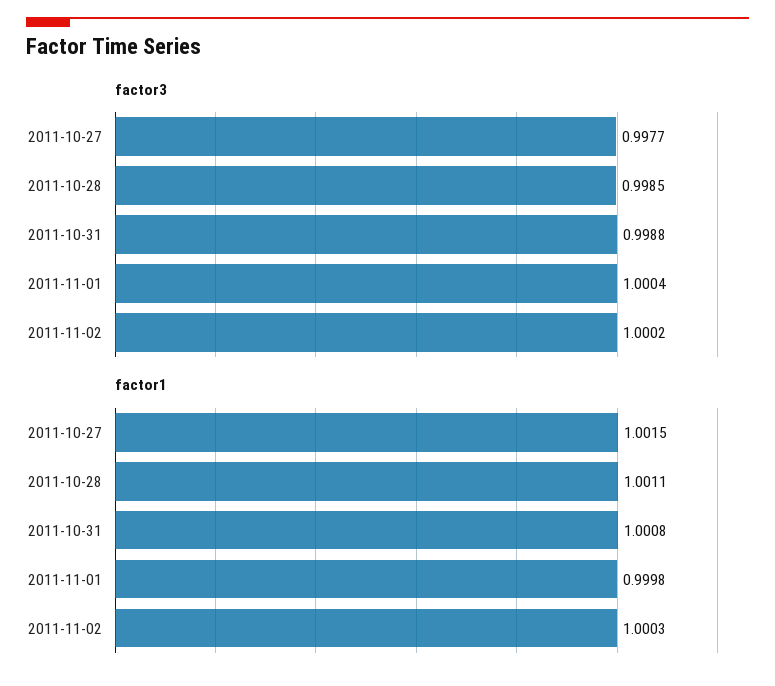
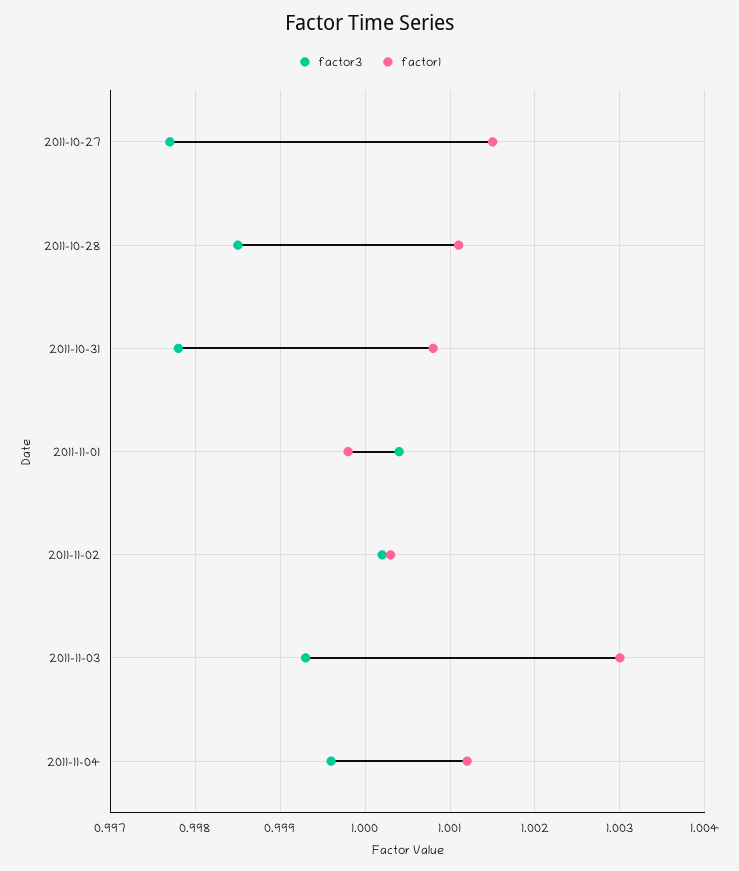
factor3, 2011-10-31: 0.9988 -> 0.9978
factor3, 2011-11-03: none -> 0.9993
factor1, 2011-11-03: none -> 1.003
factor3, 2011-11-04: none -> 0.9996
factor1, 2011-11-04: none -> 1.0012

